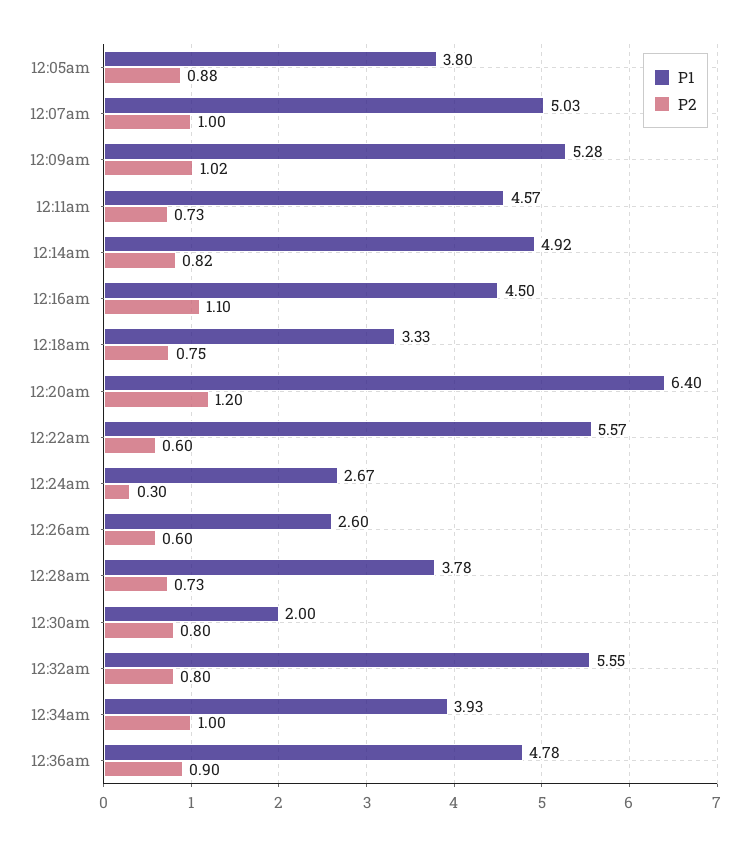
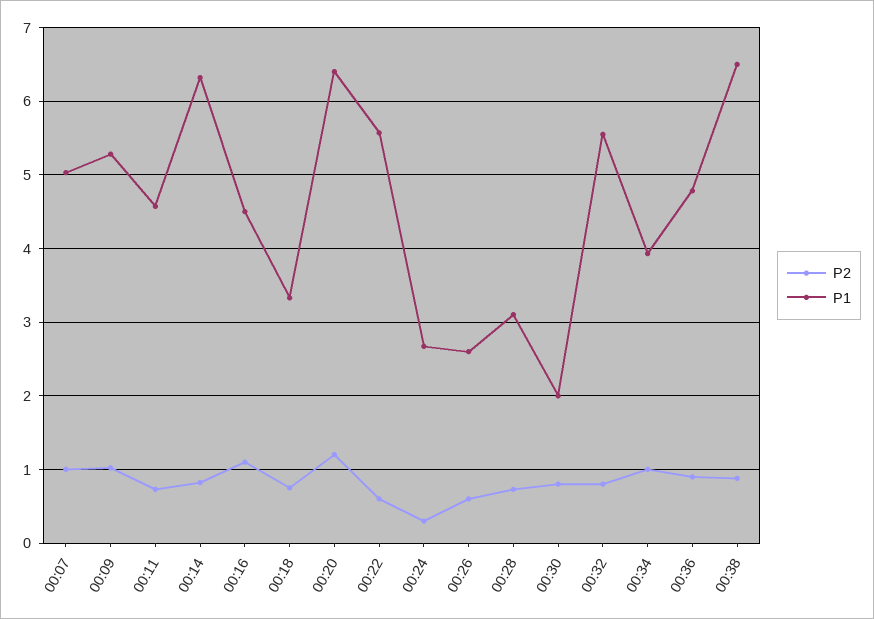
P1, 12:05am: 3.8 -> none
P2, 12:05am: 0.88 -> none
P1, 12:14am: 4.92 -> 6.3
P1, 12:28am: 3.78 -> 3.1
P2, 00:38: none -> 0.9
P1, 00:38: none -> 6.5

